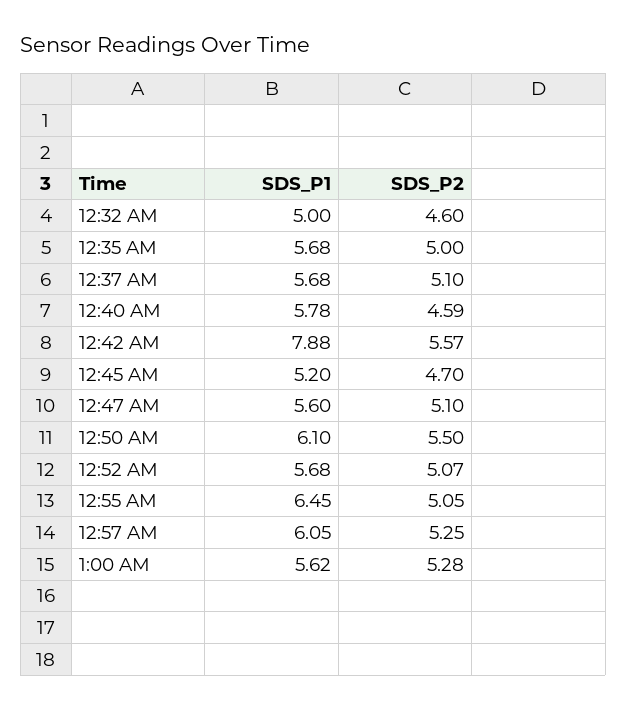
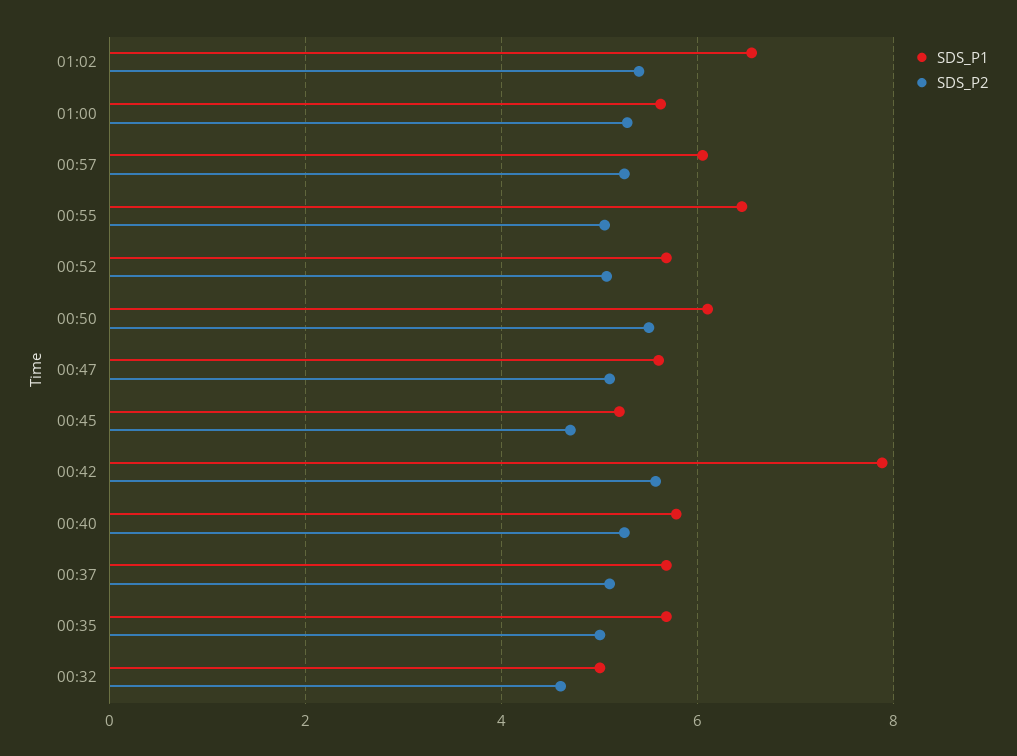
SDS_P2, 12:40 AM: 4.59 -> 5.2
SDS_P1, 01:02: none -> 6.6
SDS_P2, 01:02: none -> 5.4

